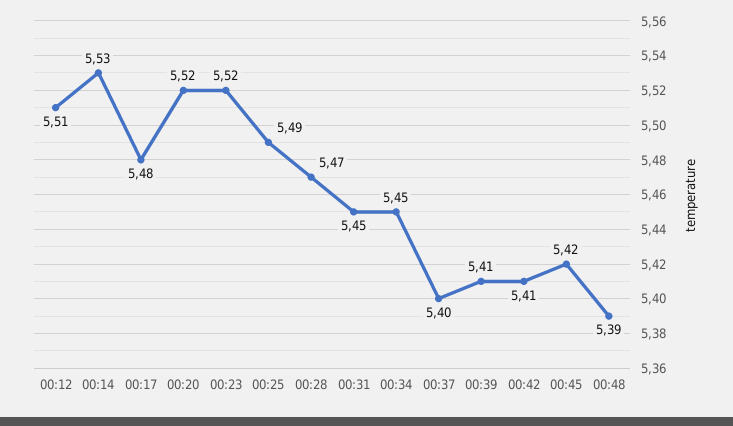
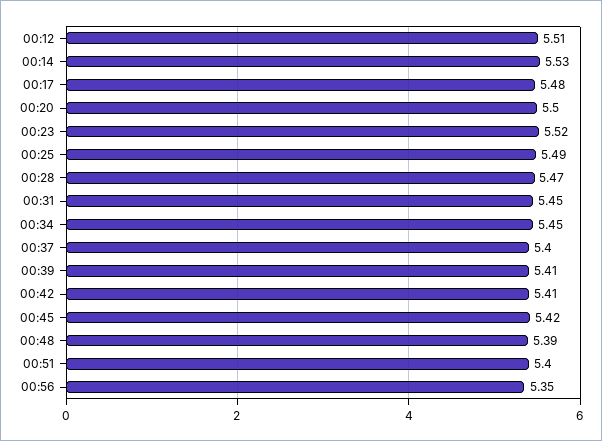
00:20: 5.52 -> 5.5
00:51: none -> 5.4
00:56: none -> 5.35

